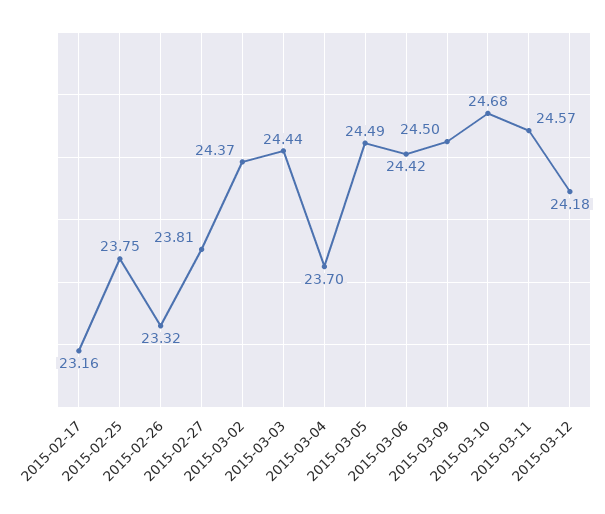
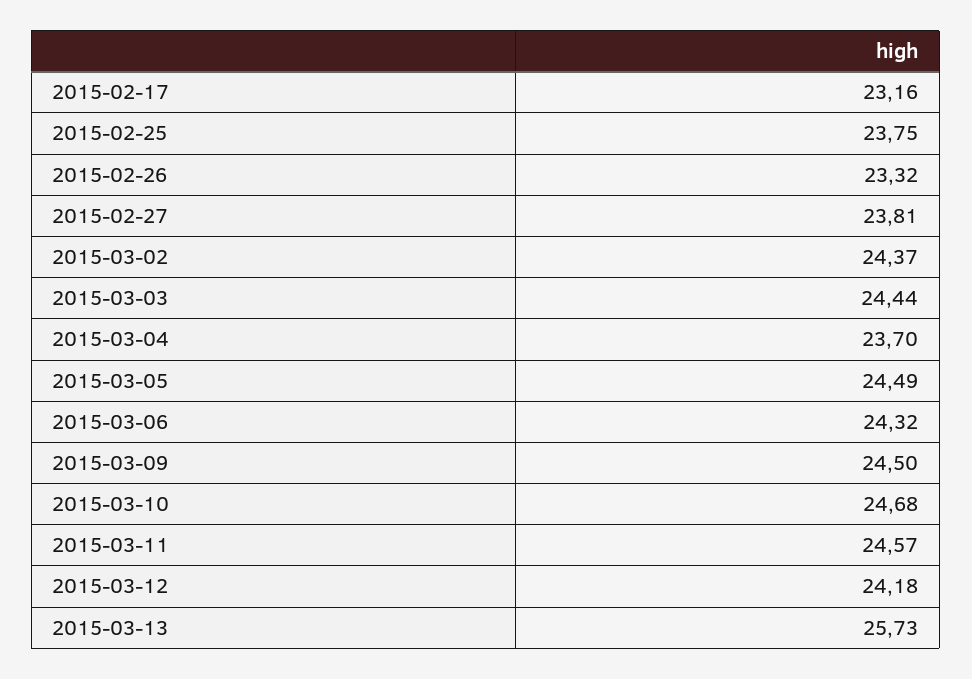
2015-03-06: 24.42 -> 24.32
2015-03-13: none -> 25.73

